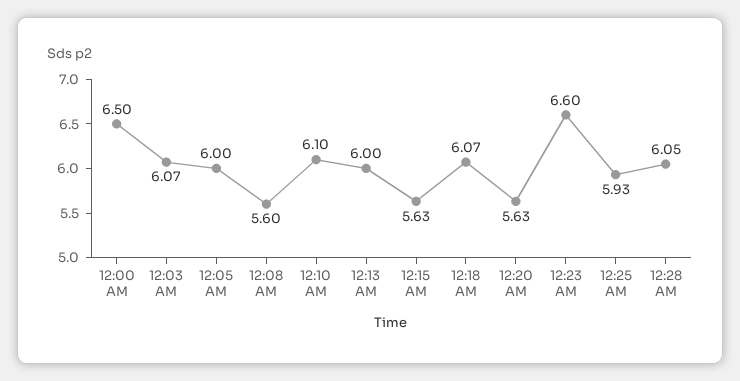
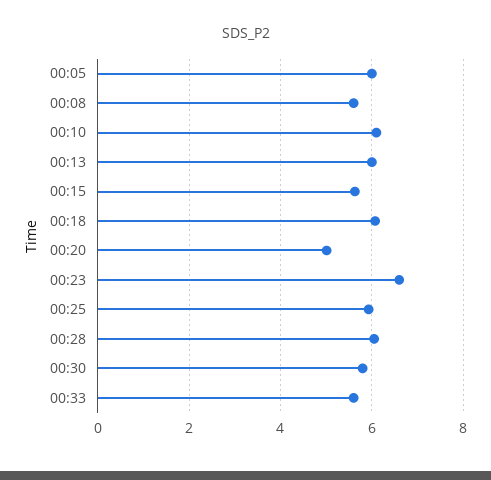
12:00 AM: 6.5 -> none
12:03 AM: 6.07 -> none
12:20 AM: 5.63 -> 5
00:30: none -> 5.8
00:33: none -> 5.6

